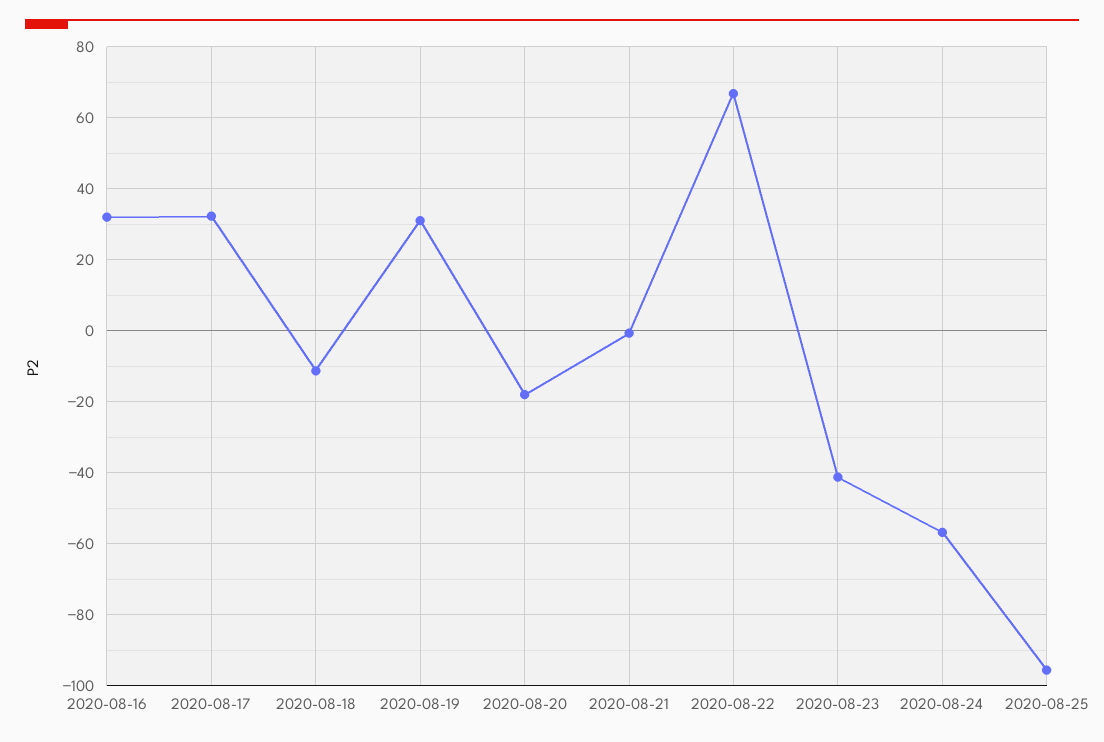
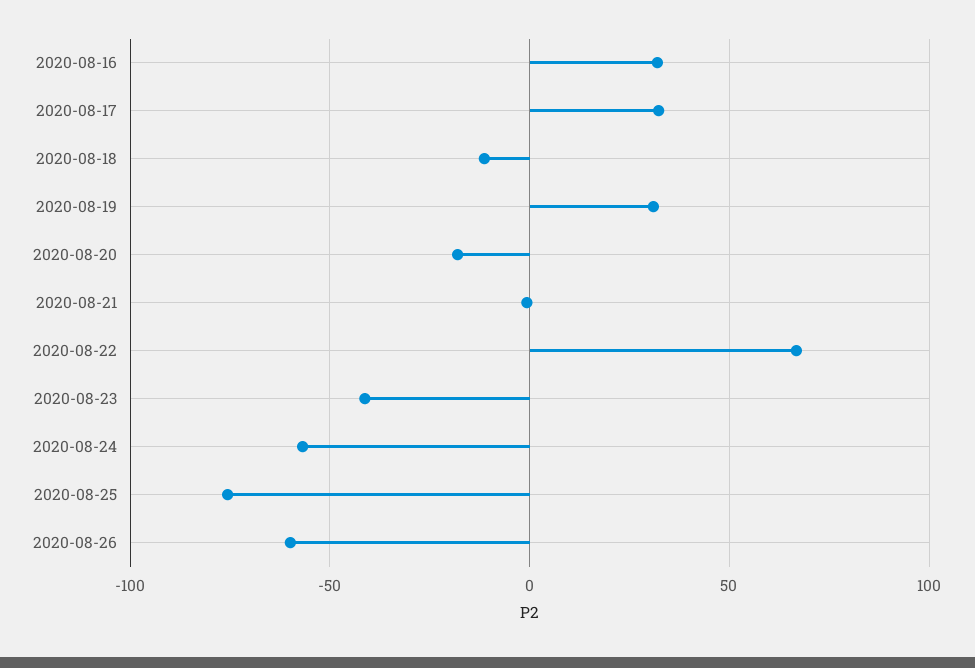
2020-08-25: -96 -> -75
2020-08-26: none -> -60

